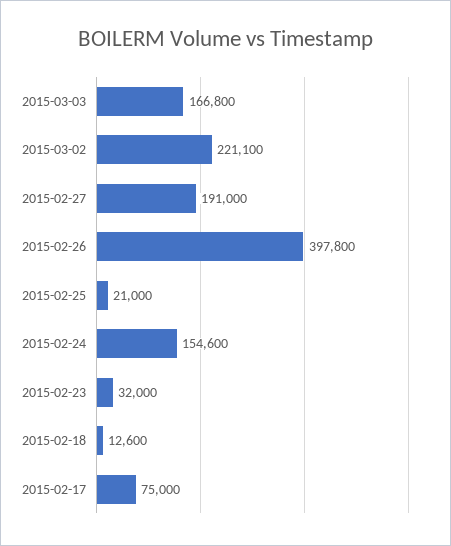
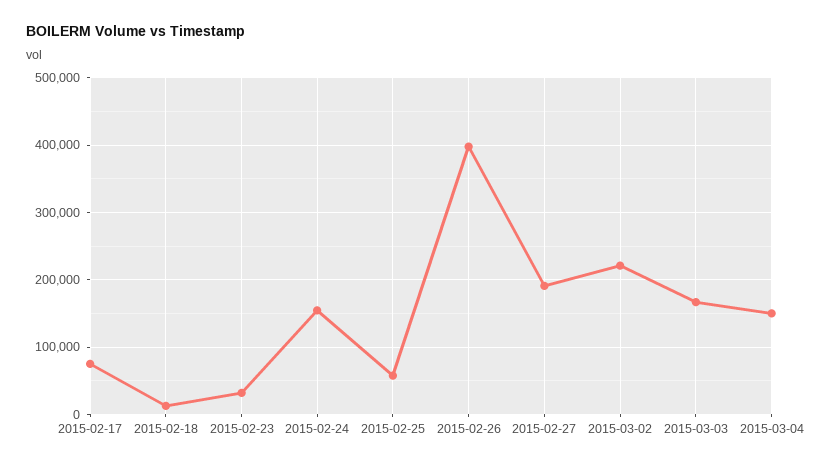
2015-02-25: 21000 -> 60000
2015-03-04: none -> 150000

